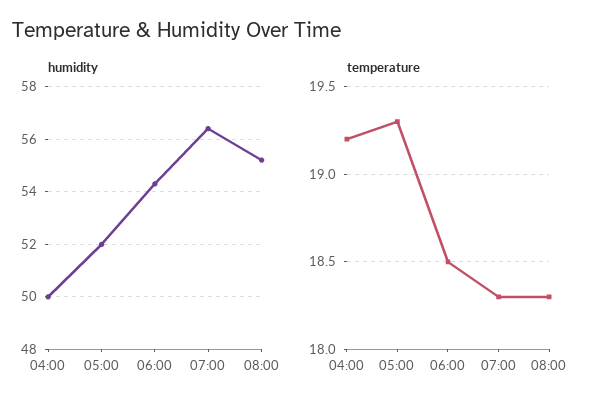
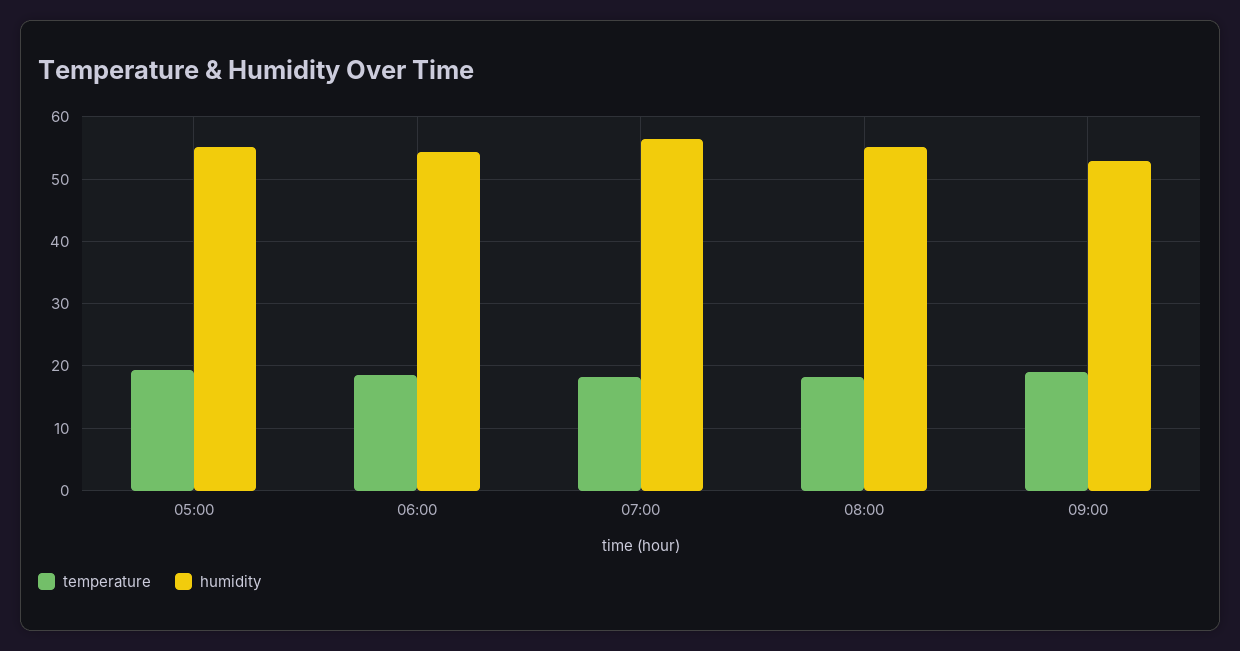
humidity, 04:00: 50 -> none
humidity, 05:00: 52 -> 55
temperature, 04:00: 19.2 -> none
temperature, 09:00: none -> 19
humidity, 09:00: none -> 53

